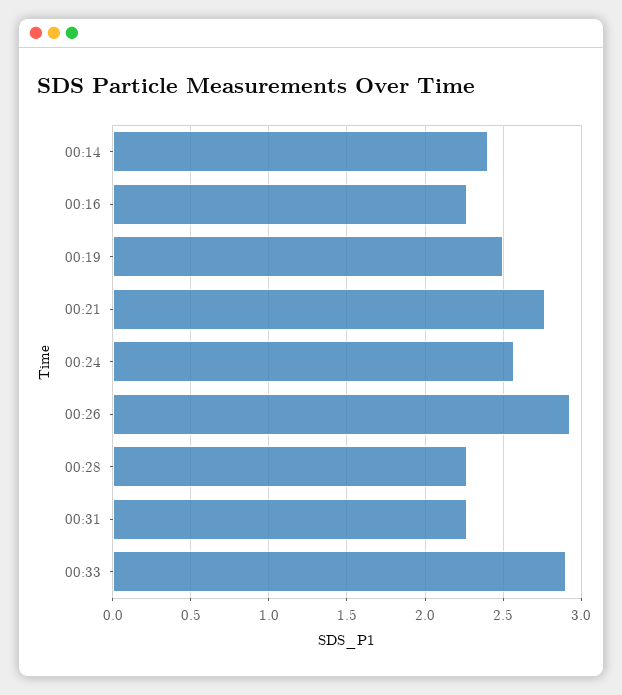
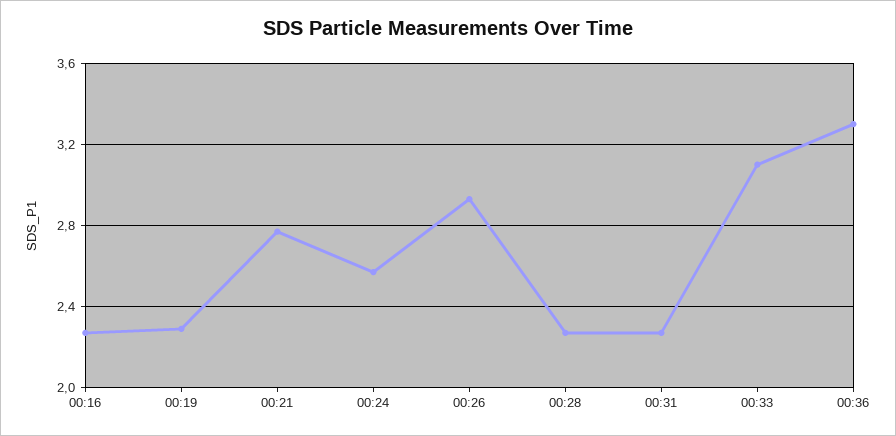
00:14: 2.4 -> none
00:19: 2.5 -> 2.3
00:33: 2.9 -> 3.1
00:36: none -> 3.3

